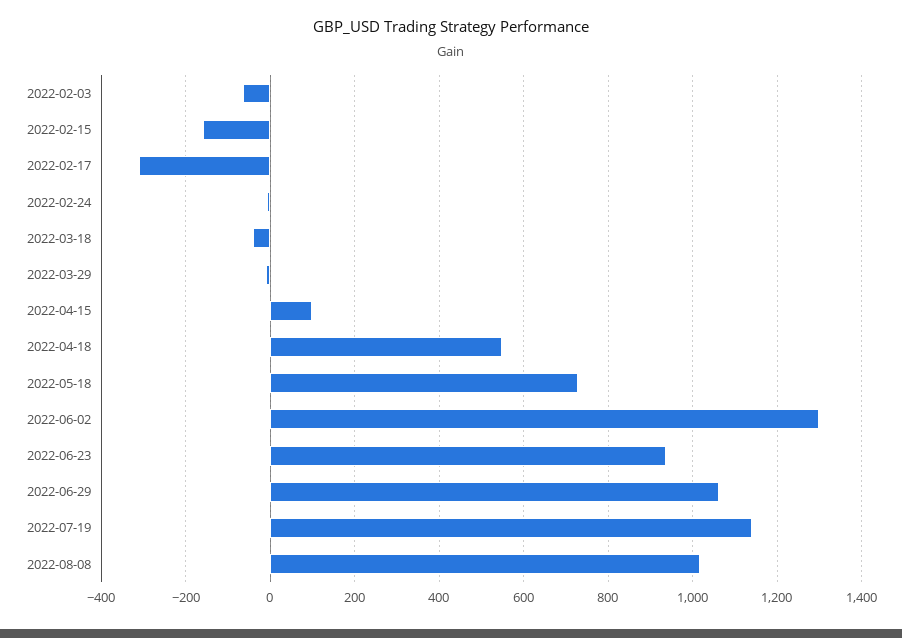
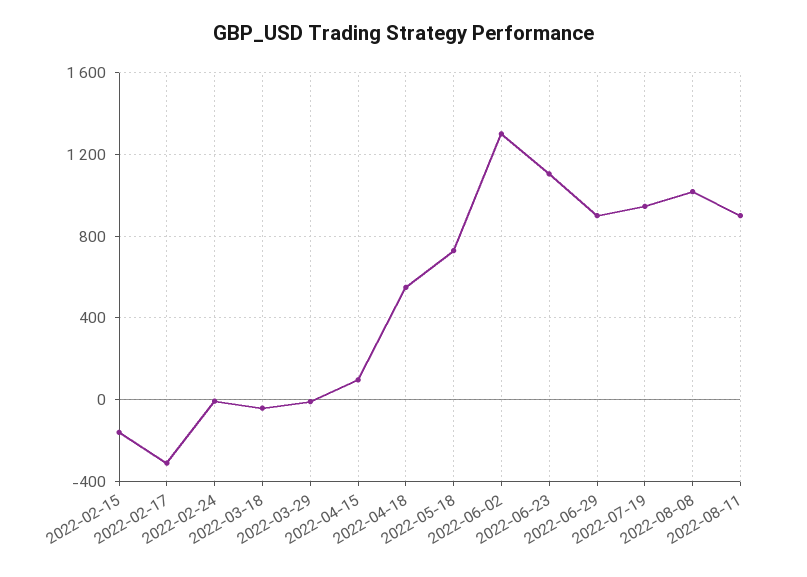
2022-02-03: -60 -> none
2022-06-23: 940 -> 1100
2022-06-29: 1060 -> 900
2022-07-19: 1140 -> 950
2022-08-11: none -> 900

